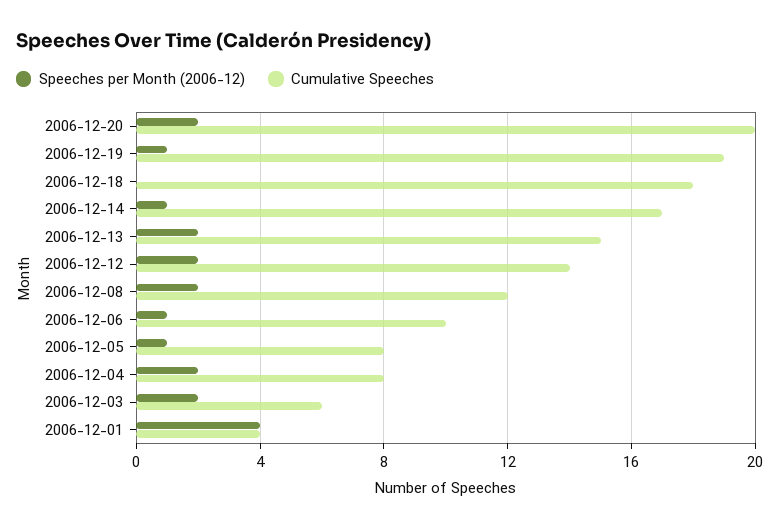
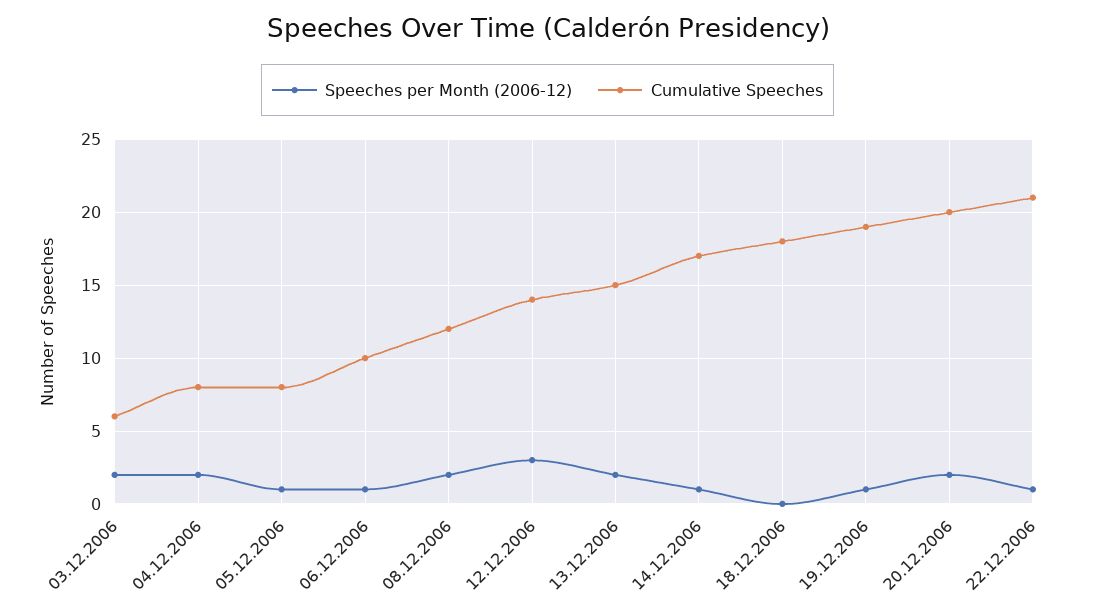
Speeches per Month (2006-12), 2006-12-12: 2 -> 3
Speeches per Month (2006-12), 2006-12-01: 4 -> none
Cumulative Speeches, 2006-12-01: 4 -> none
Speeches per Month (2006-12), 22.12.2006: none -> 1
Cumulative Speeches, 22.12.2006: none -> 21

